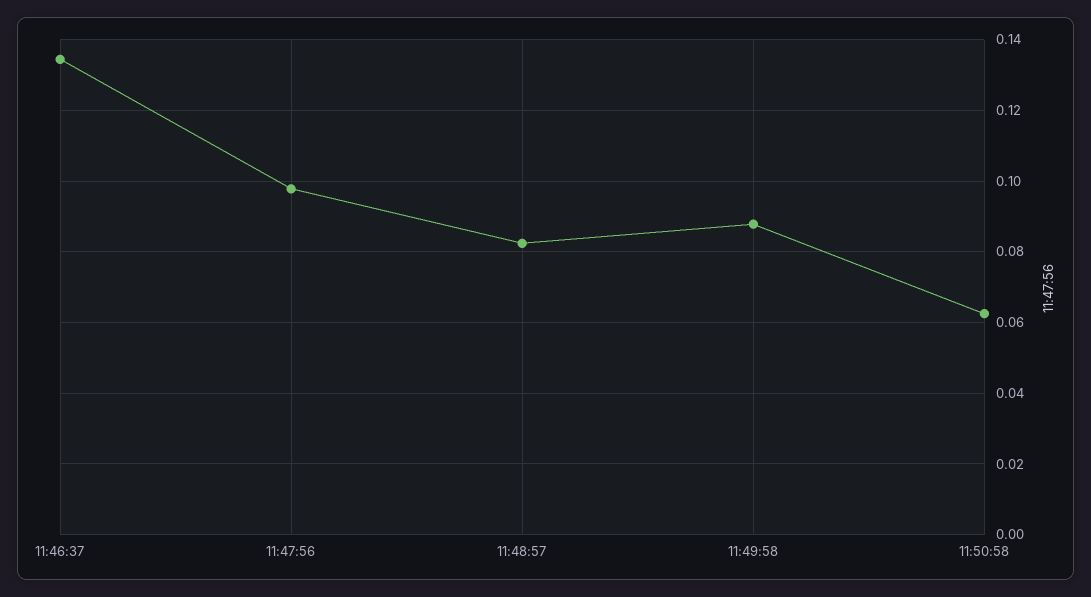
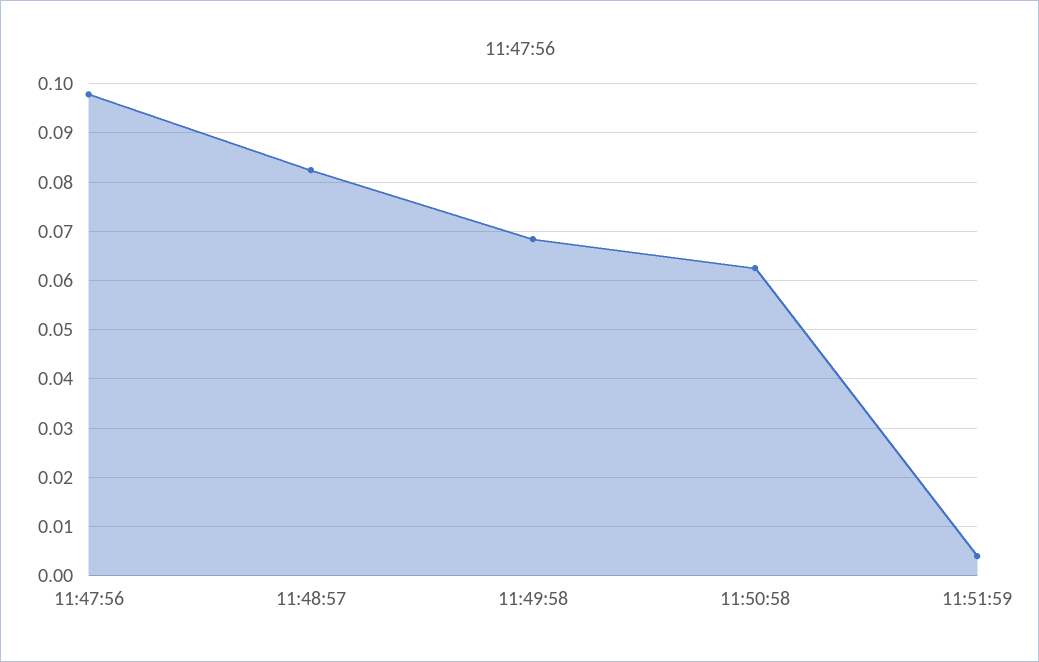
11:46:37: 0.134 -> none
11:49:58: 0.088 -> 0.068
11:51:59: none -> 0.004

